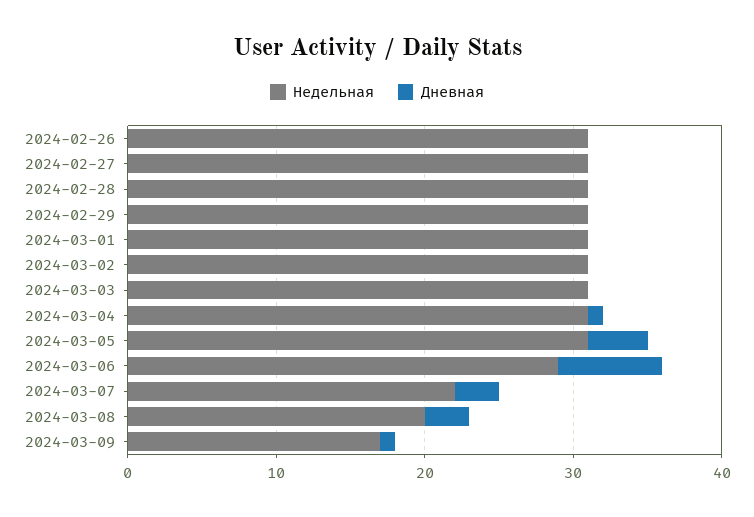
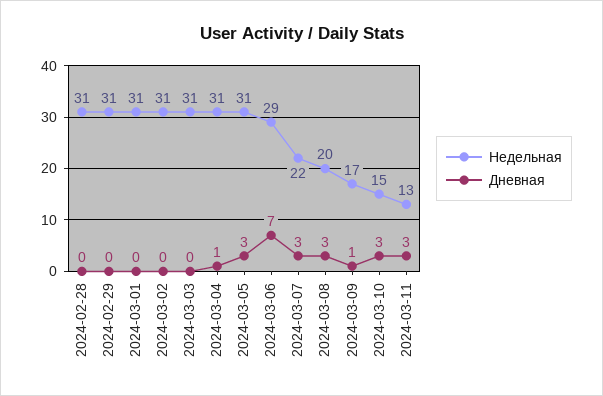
Недельная, 2024-02-26: 31 -> none
Дневная, 2024-02-26: 0 -> none
Недельная, 2024-02-27: 31 -> none
Дневная, 2024-02-27: 0 -> none
Дневная, 2024-03-05: 4 -> 3
Недельная, 2024-03-10: none -> 15
Дневная, 2024-03-10: none -> 3
Недельная, 2024-03-11: none -> 13
Дневная, 2024-03-11: none -> 3

